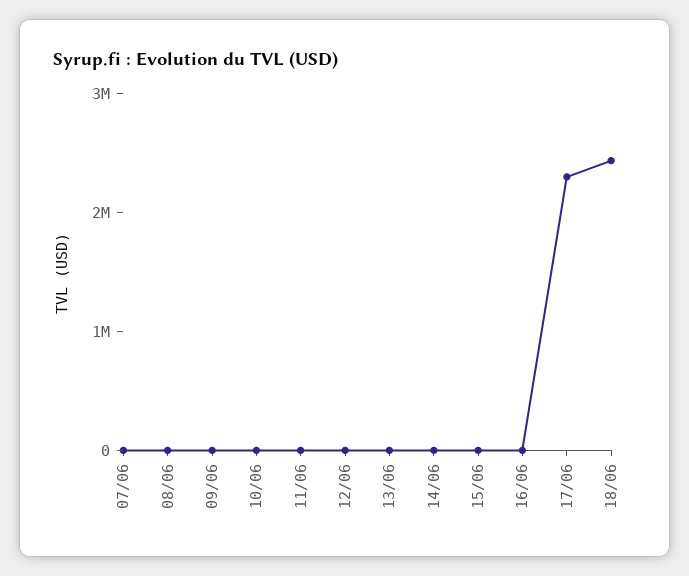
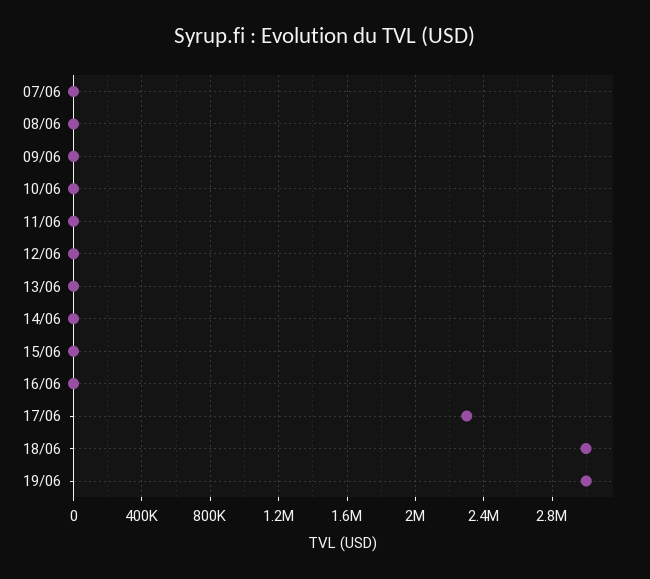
18/06: 2400000 -> 3000000
19/06: none -> 3000000

